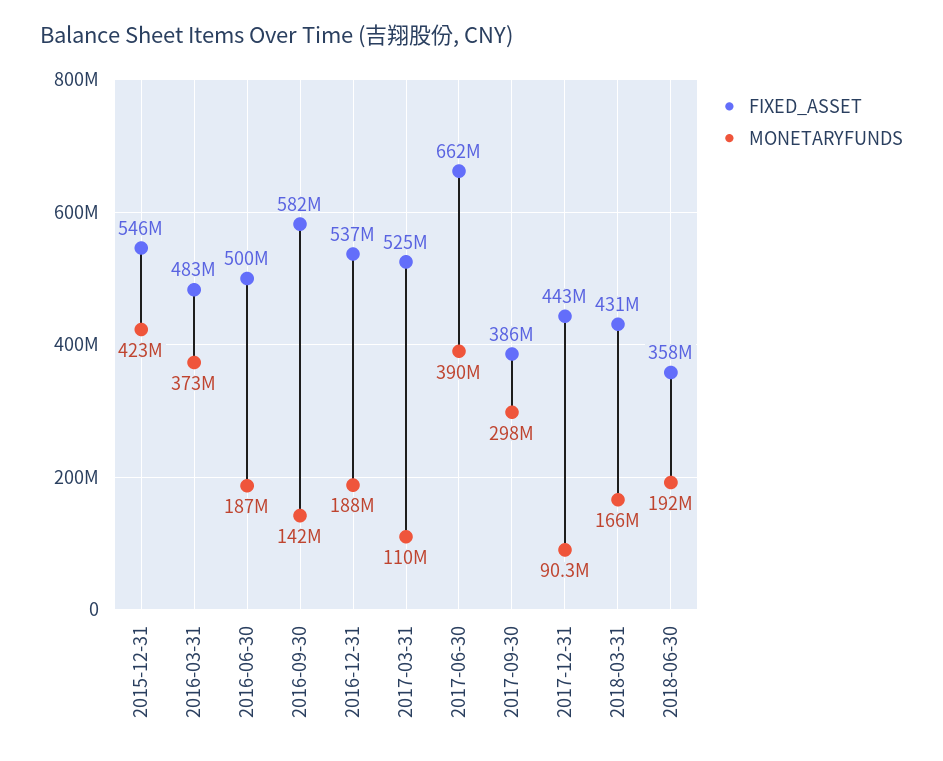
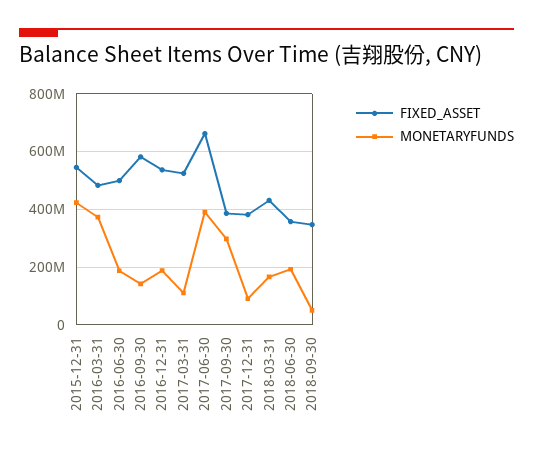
FIXED_ASSET, 2017-12-31: 443000000 -> 375000000
FIXED_ASSET, 2018-09-30: none -> 350000000
MONETARYFUNDS, 2018-09-30: none -> 50000000

